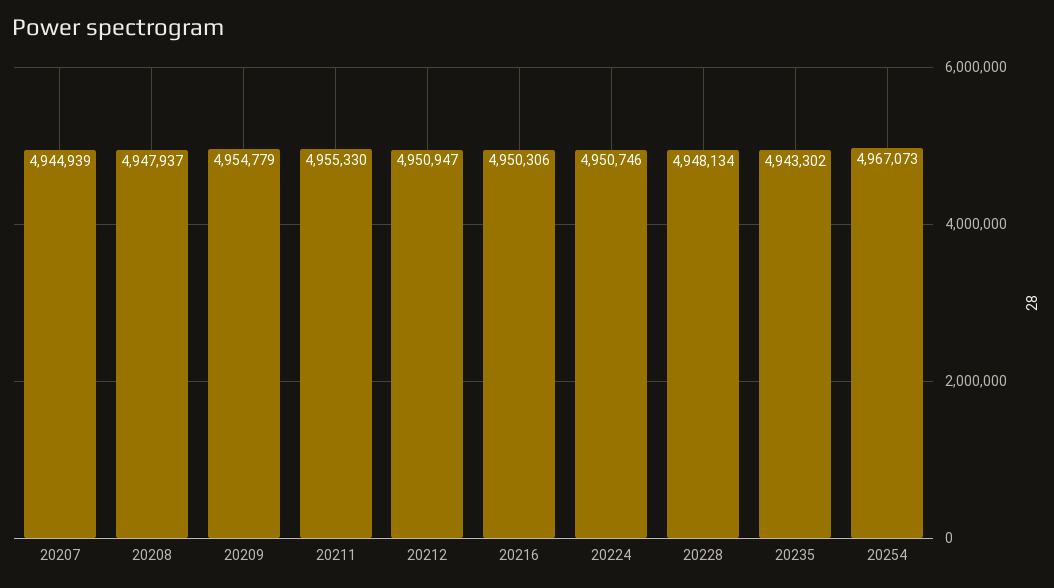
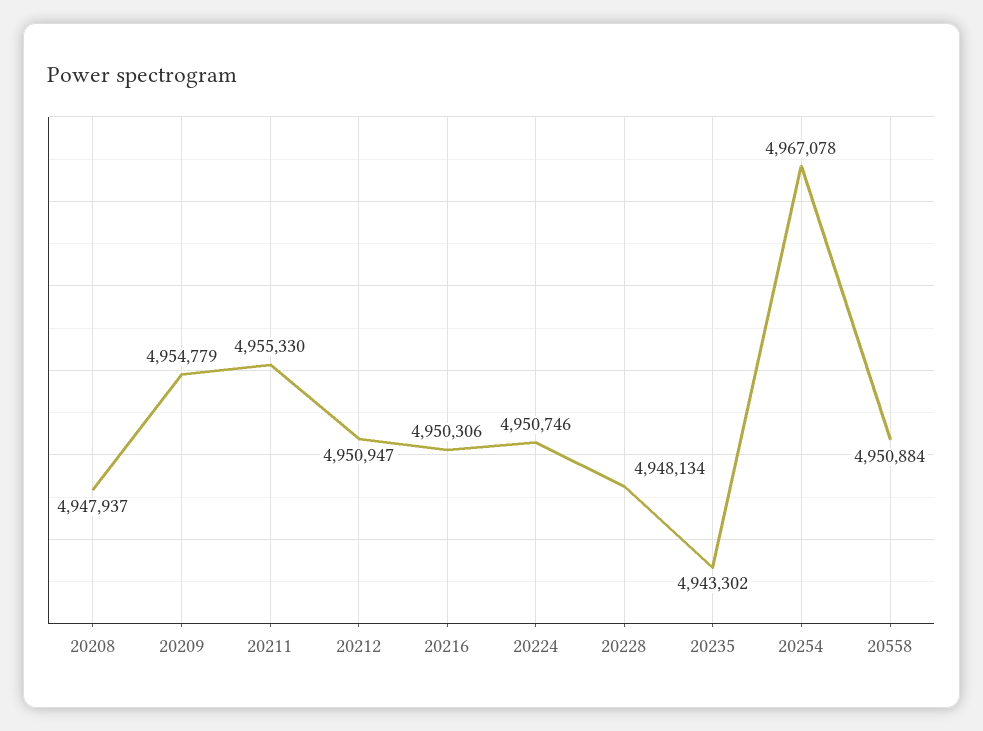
20207: 4944939 -> none
20254: 4967073 -> 4967078
20558: none -> 4950884

